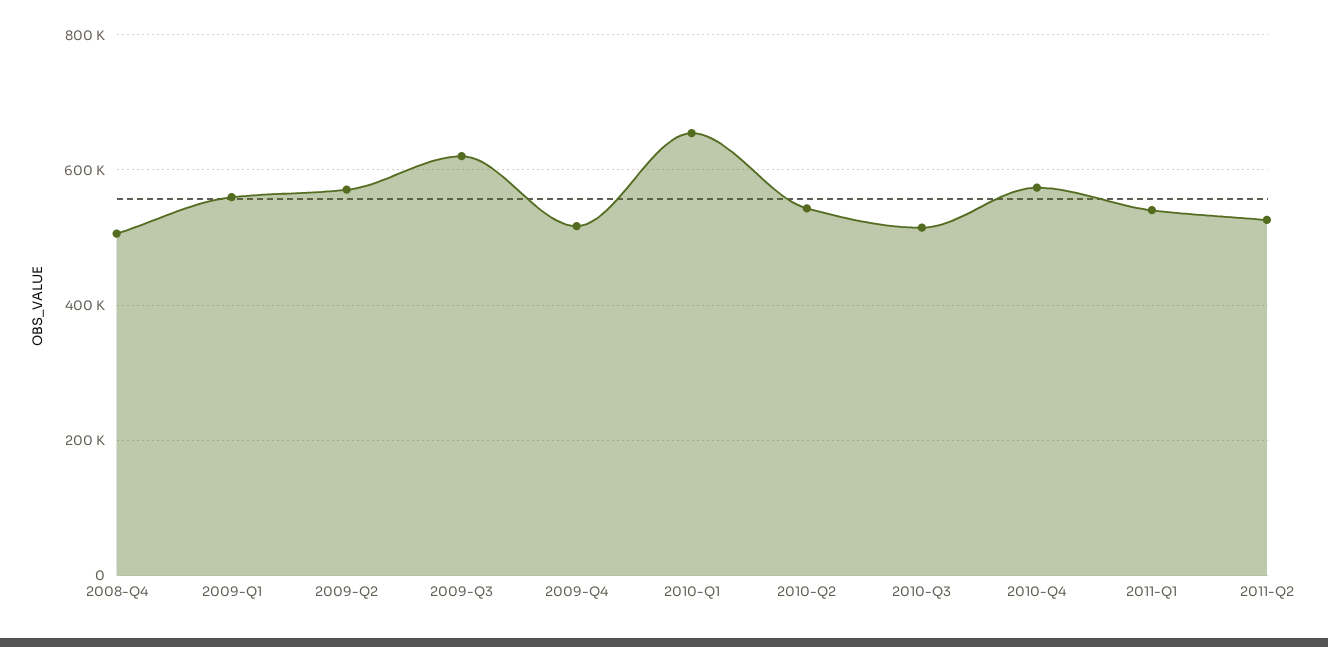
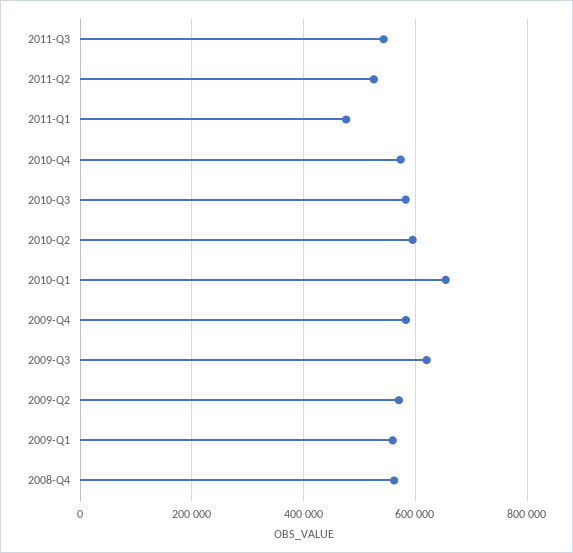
2008-Q4: 500000 -> 560000
2009-Q4: 520000 -> 580000
2010-Q2: 540000 -> 600000
2010-Q3: 520000 -> 580000
2011-Q1: 540000 -> 480000
2011-Q3: none -> 540000

